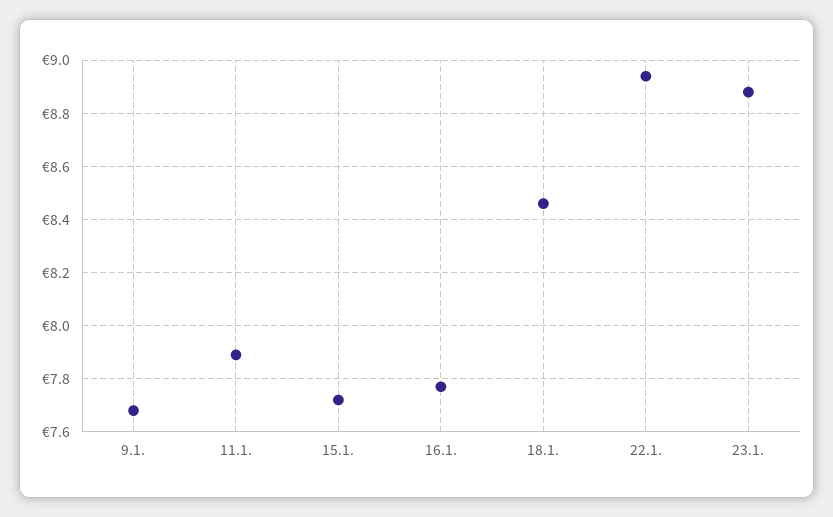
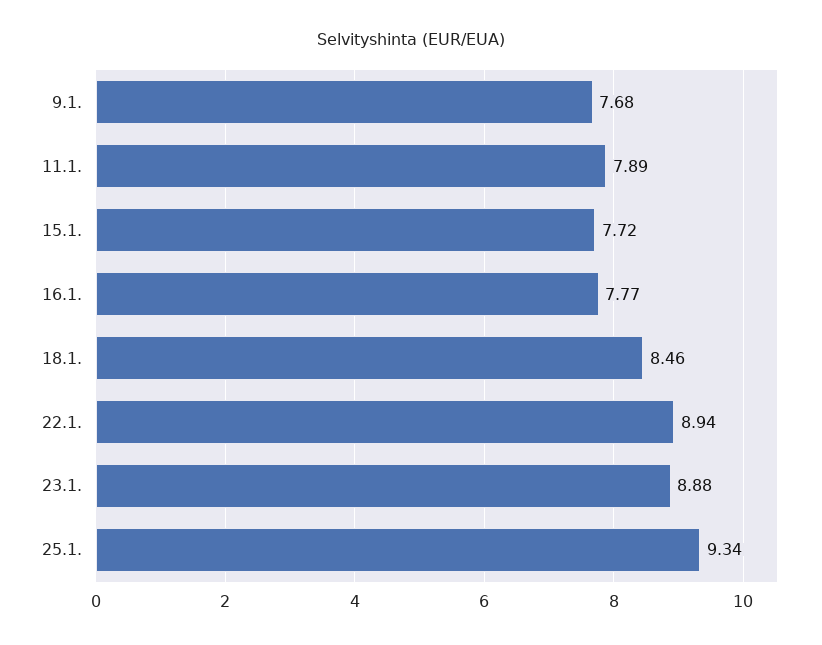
25.1.: none -> 9.34

